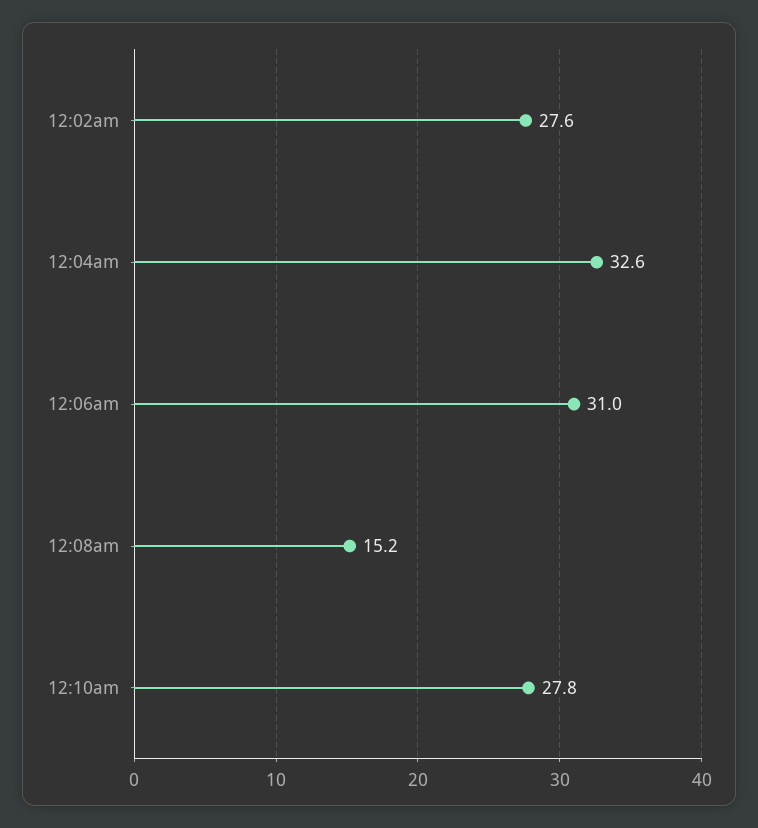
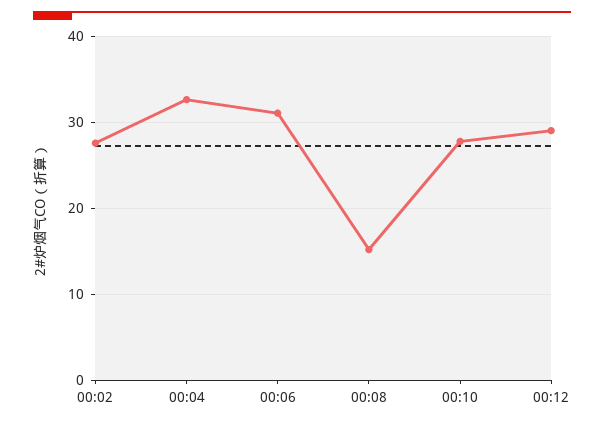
00:12: none -> 29

